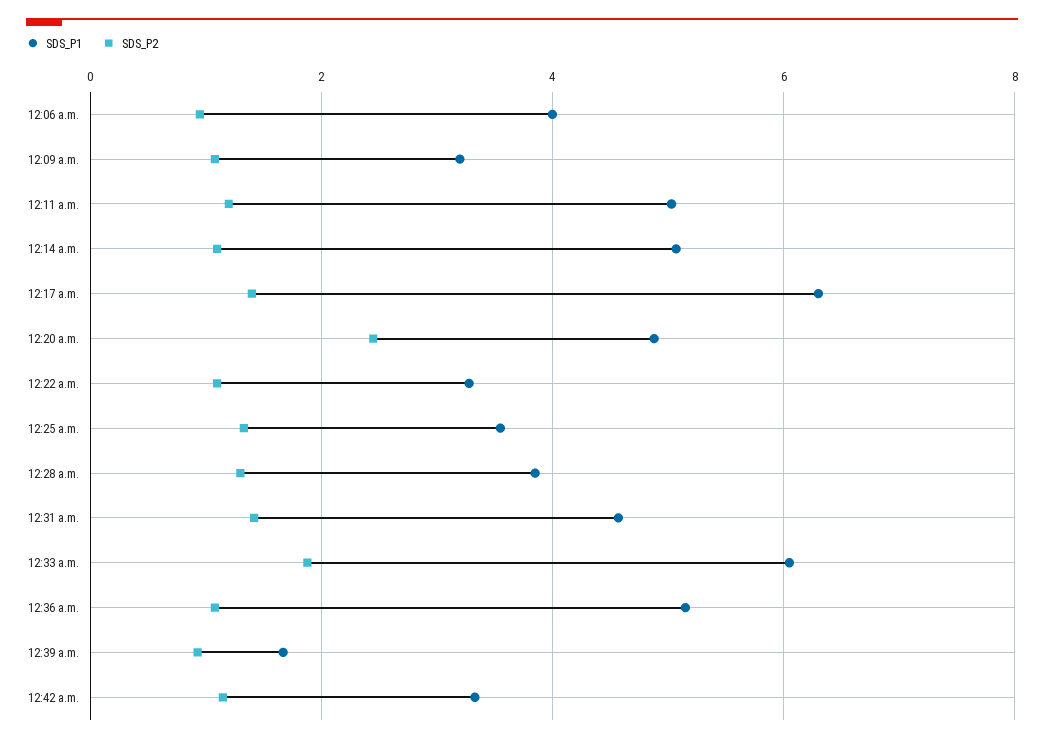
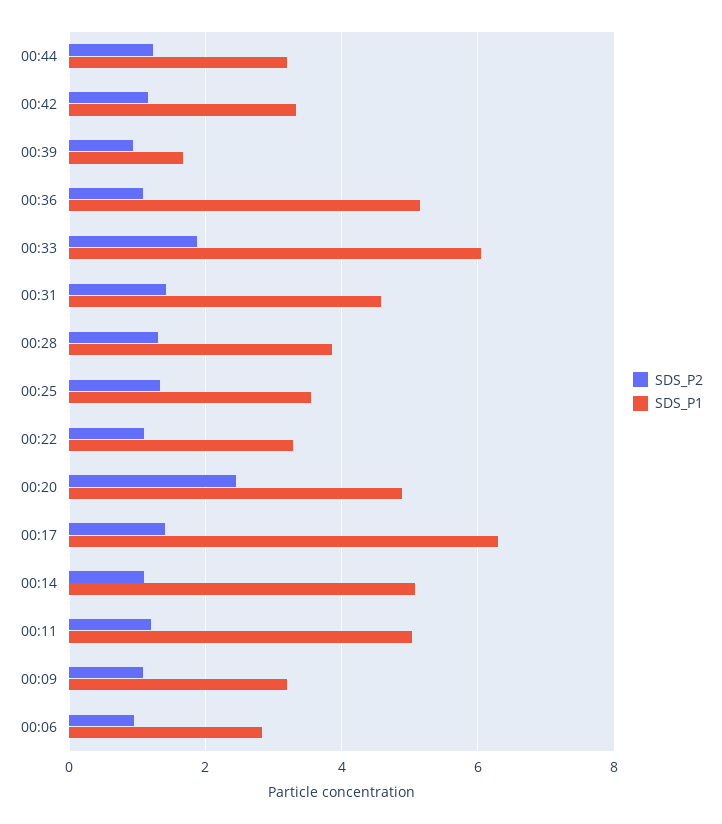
SDS_P1, 12:06 a.m.: 4 -> 2.8
SDS_P2, 00:44: none -> 1.2
SDS_P1, 00:44: none -> 3.2

